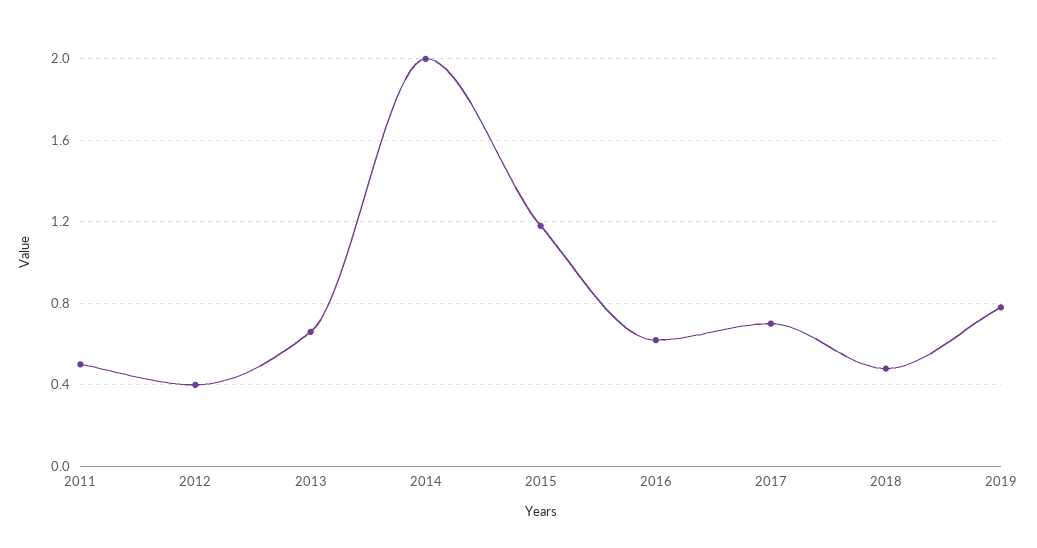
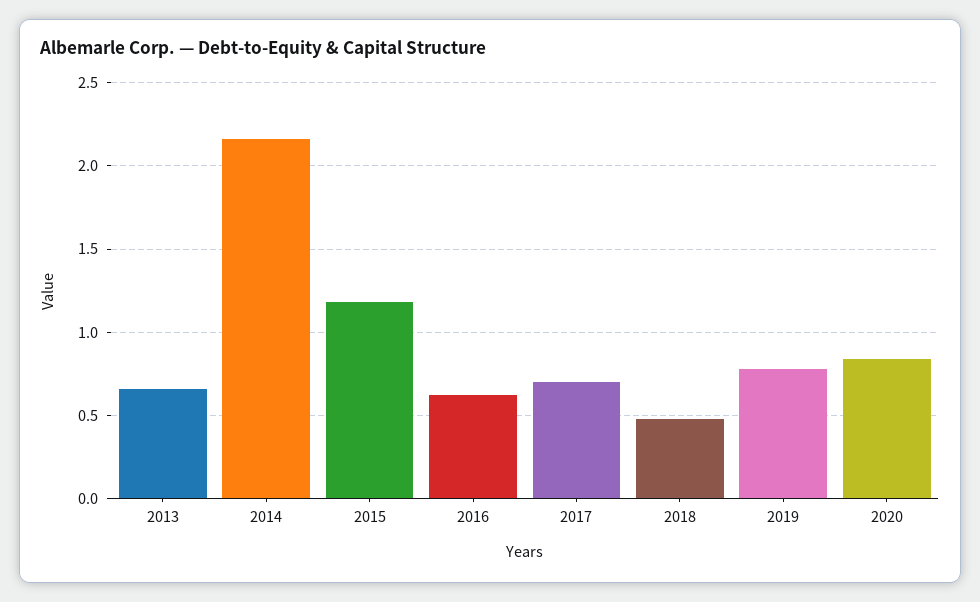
2011: 0.5 -> none
2012: 0.4 -> none
2014: 2 -> 2.15
2020: none -> 0.85

